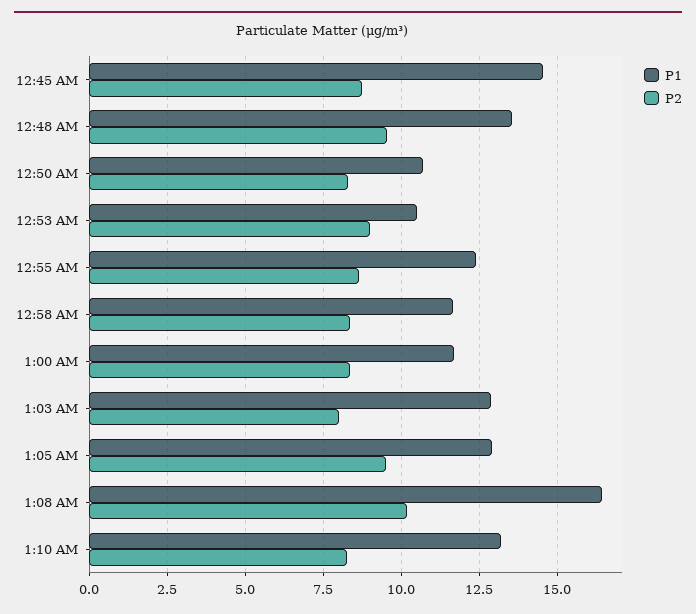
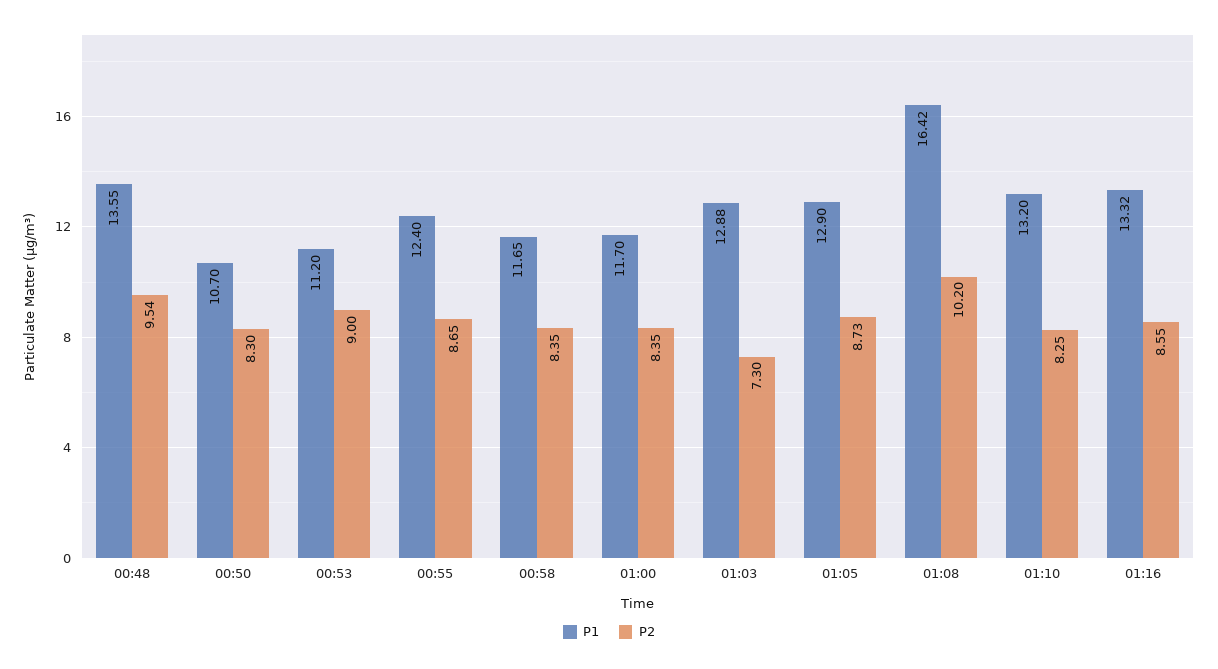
P1, 12:45 AM: 14.5 -> none
P2, 12:45 AM: 8.75 -> none
P1, 12:53 AM: 10.5 -> 11.2
P2, 1:03 AM: 8 -> 7.3
P2, 1:05 AM: 9.5 -> 8.73
P1, 01:16: none -> 13.32
P2, 01:16: none -> 8.55

